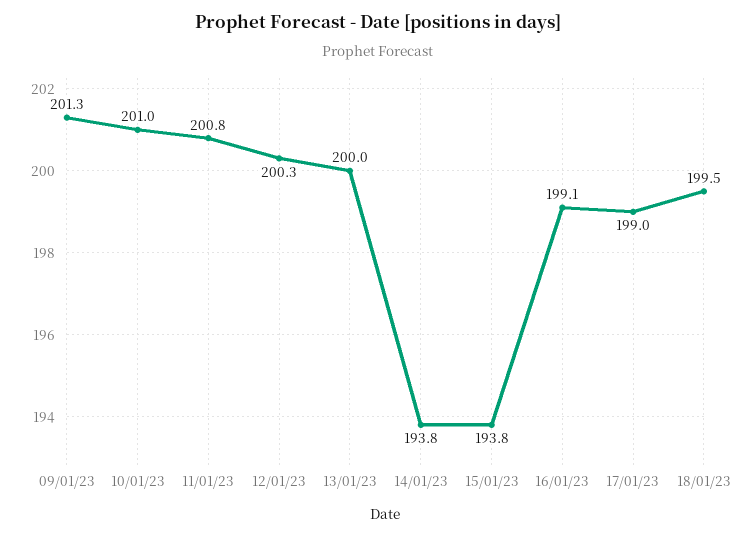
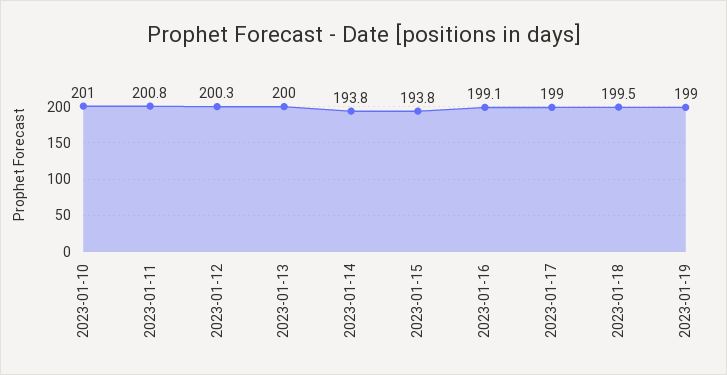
09/01/23: 201.3 -> none
2023-01-19: none -> 199

